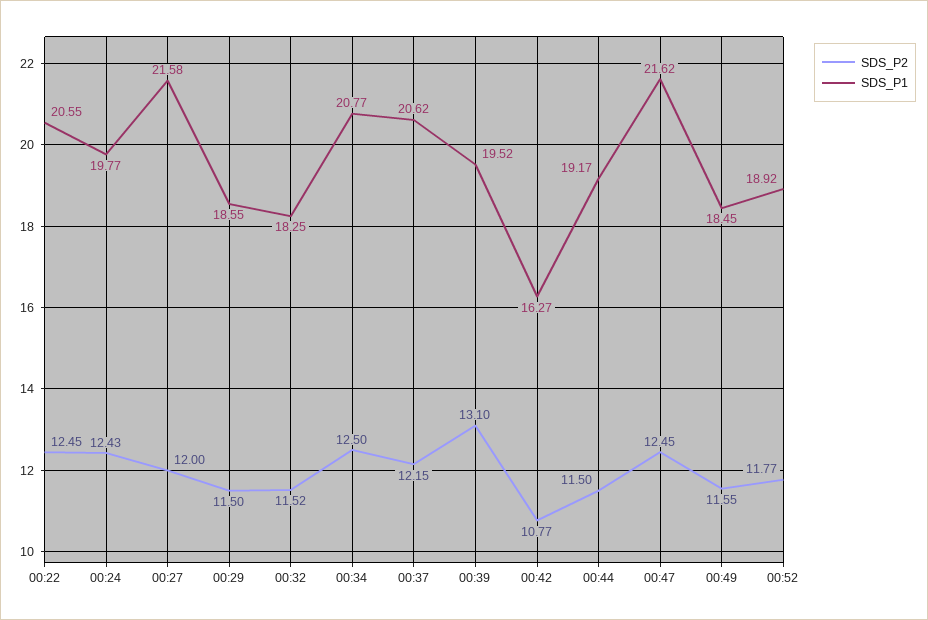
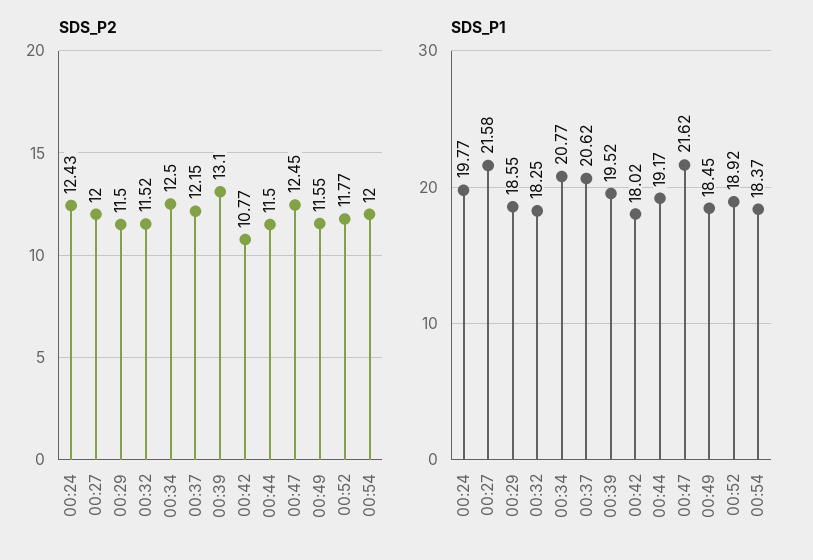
SDS_P2, 00:22: 12.45 -> none
SDS_P1, 00:22: 20.55 -> none
SDS_P1, 00:42: 16.27 -> 18.02
SDS_P2, 00:54: none -> 12
SDS_P1, 00:54: none -> 18.37

